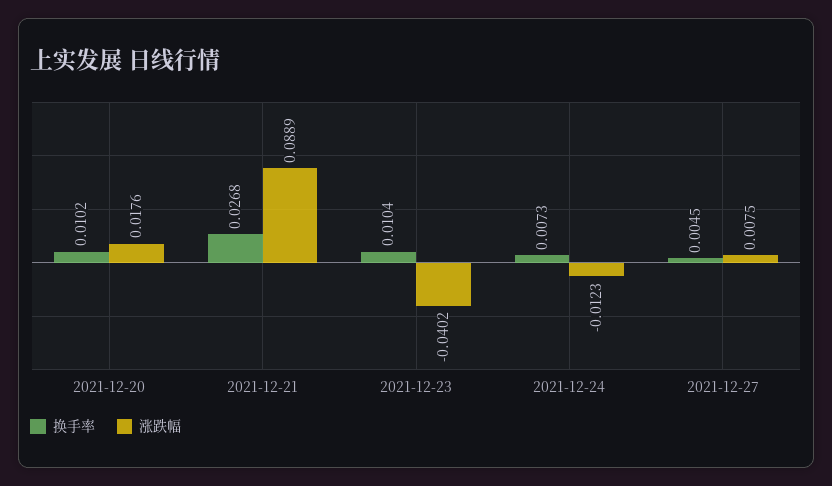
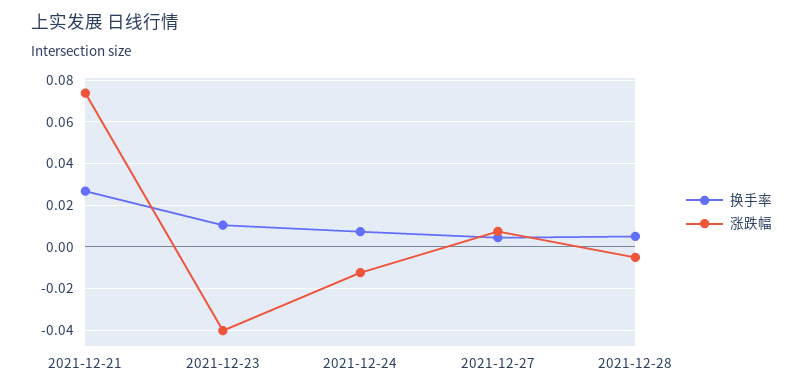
换手率, 2021-12-20: 0.0102 -> none
涨跌幅, 2021-12-20: 0.0176 -> none
涨跌幅, 2021-12-21: 0.0889 -> 0.075
换手率, 2021-12-28: none -> 0.005
涨跌幅, 2021-12-28: none -> -0.005

